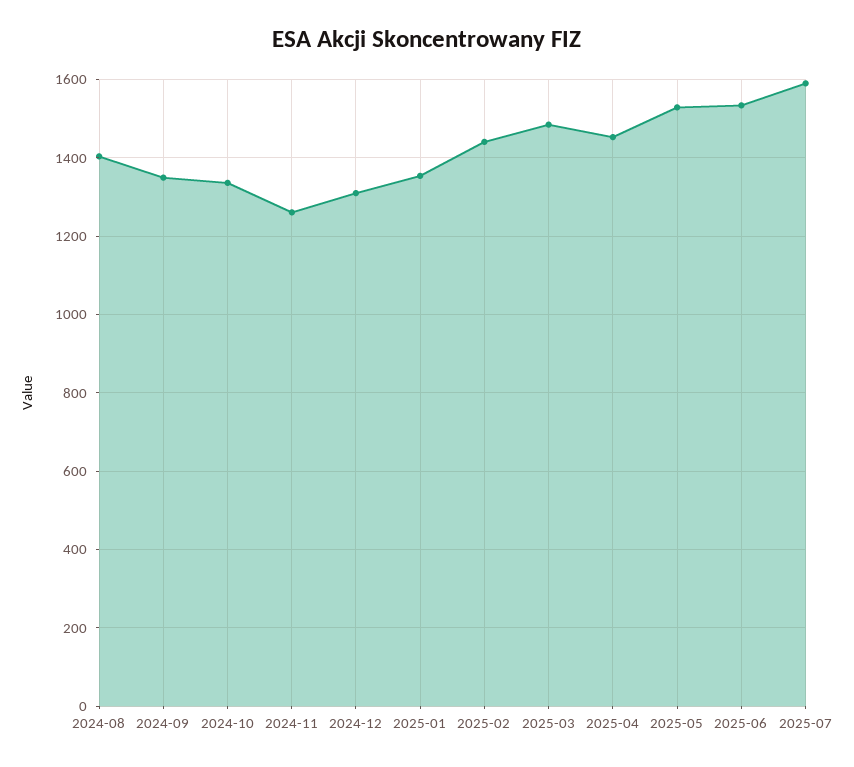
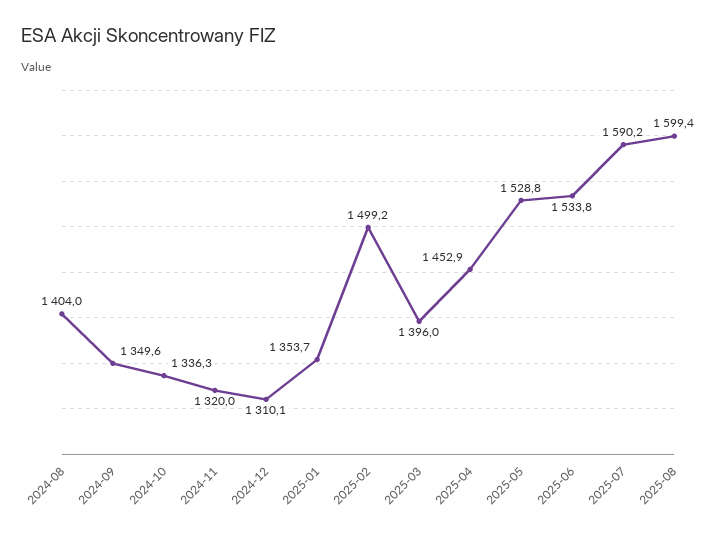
2024-11: 1260 -> 1320
2025-02: 1440 -> 1499.2
2025-03: 1480 -> 1396
2025-08: none -> 1599.4

